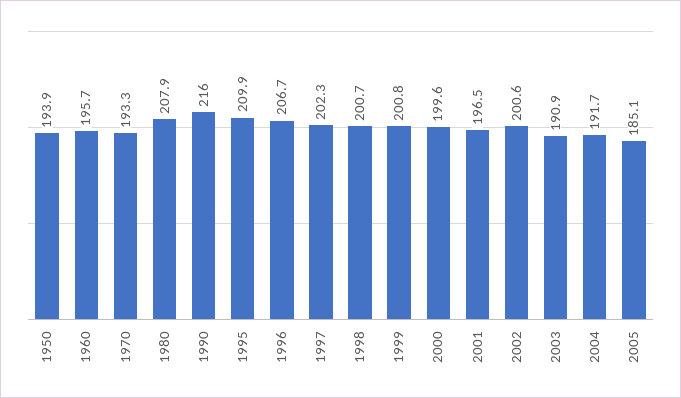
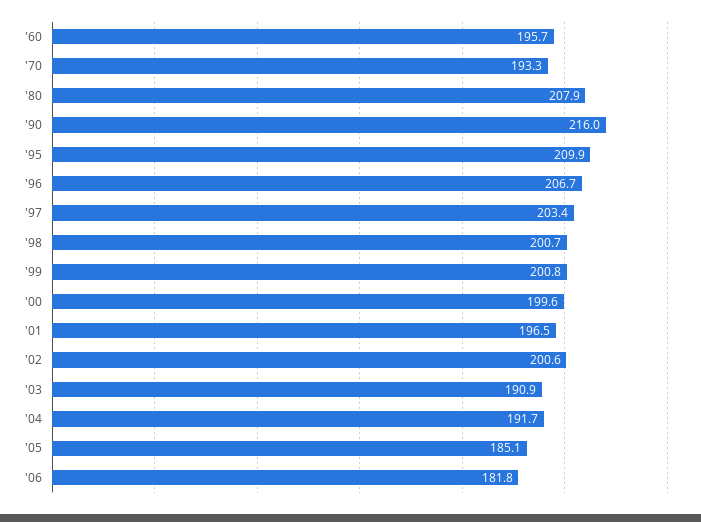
1950: 193.9 -> none
1997: 202.3 -> 203.4
'06: none -> 181.8

